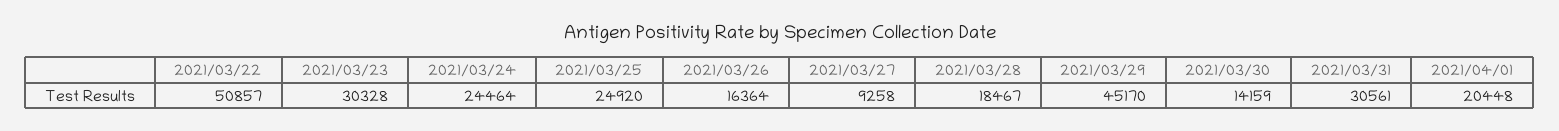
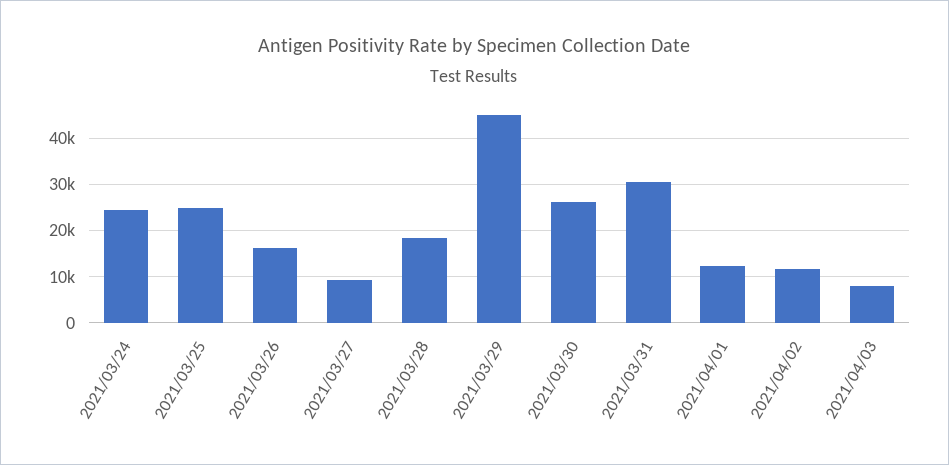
2021/03/22: 50857 -> none
2021/03/23: 30328 -> none
2021/03/30: 14159 -> 26000
2021/04/01: 20448 -> 12000
2021/04/02: none -> 12000
2021/04/03: none -> 8000

